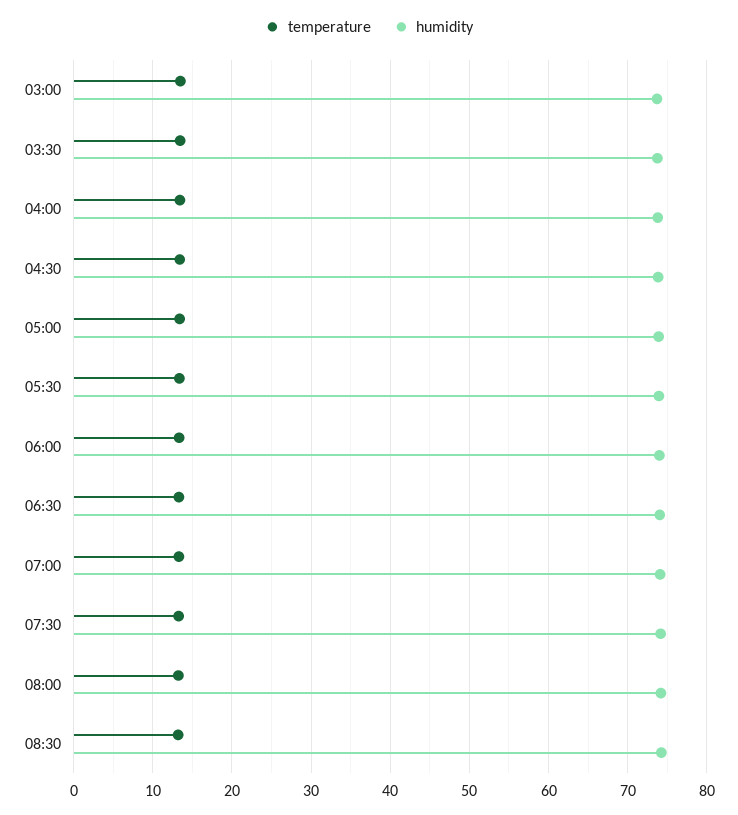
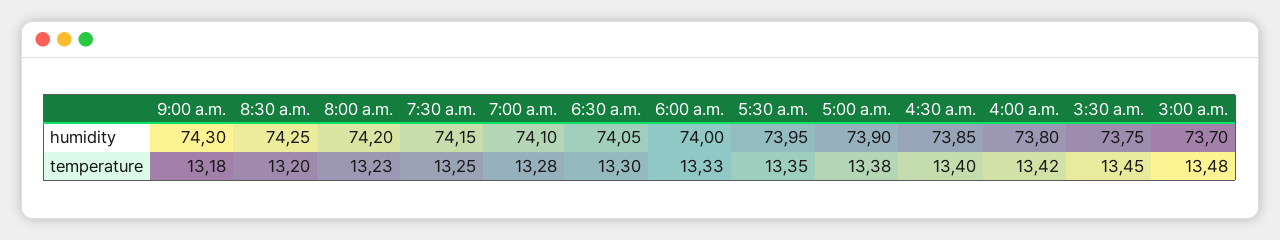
humidity, 9:00 a.m.: none -> 74.3
temperature, 9:00 a.m.: none -> 13.18

